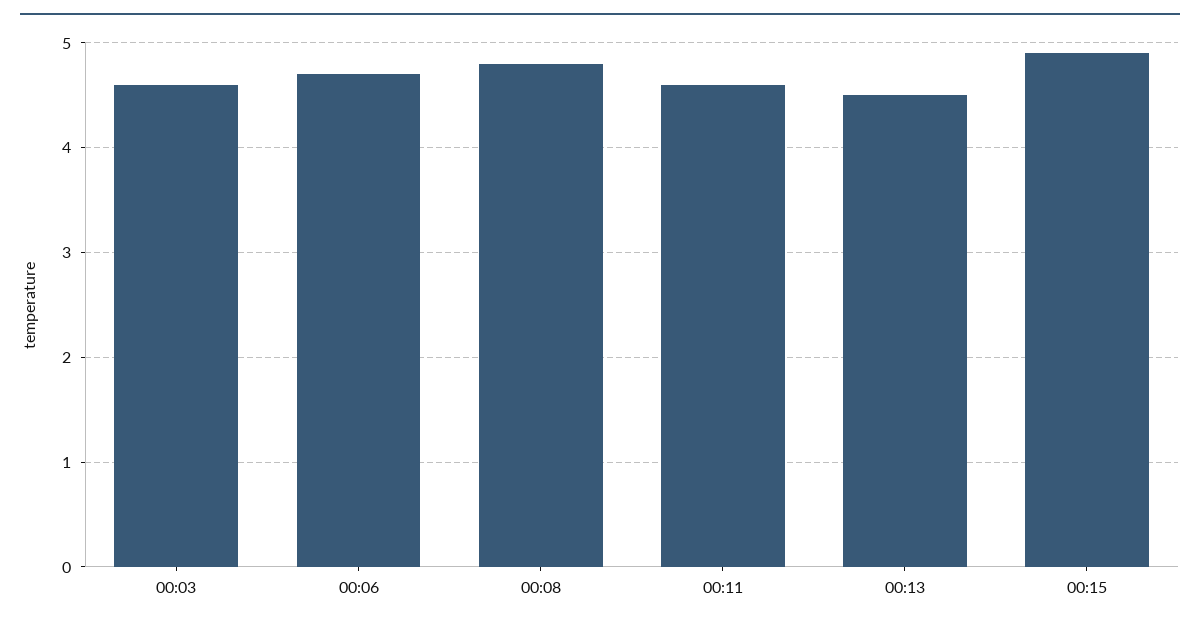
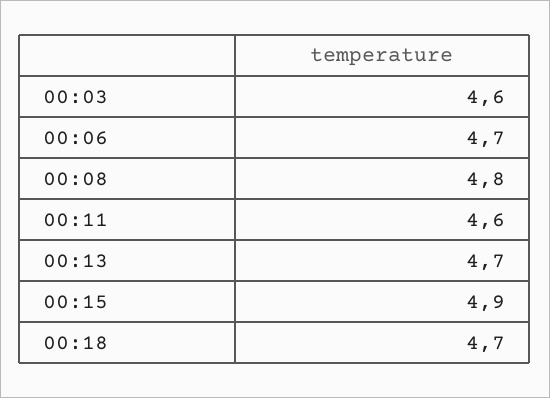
00:13: 4.5 -> 4.7
00:18: none -> 4.7

